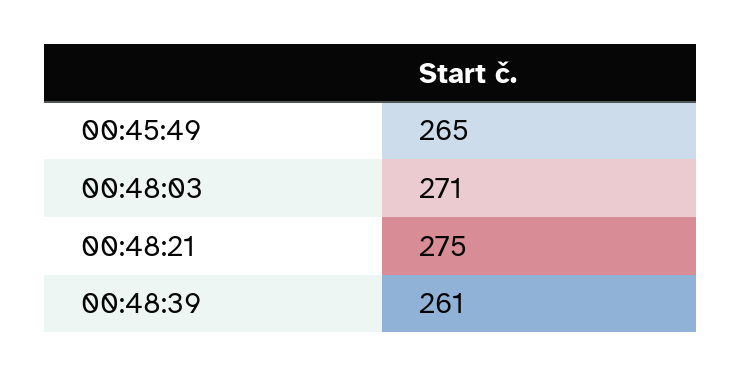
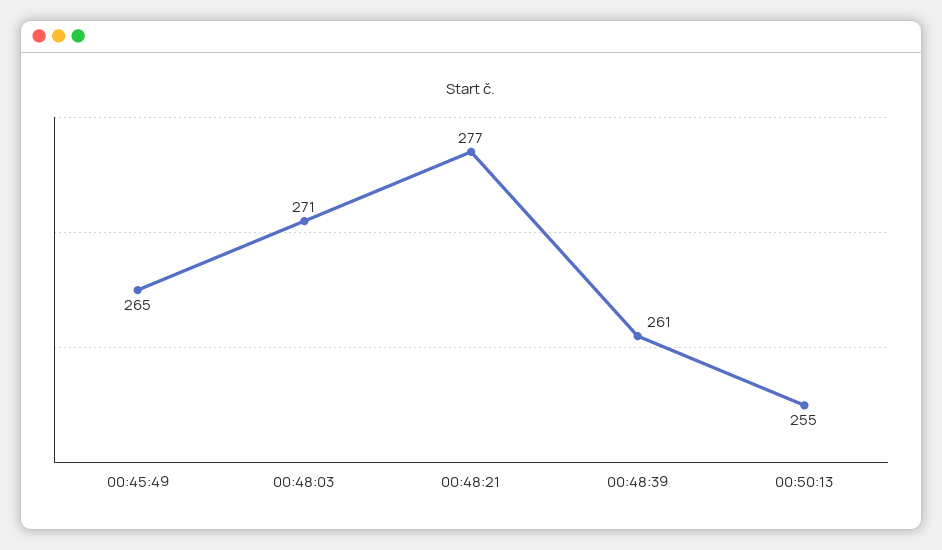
00:48:21: 275 -> 277
00:50:13: none -> 255

